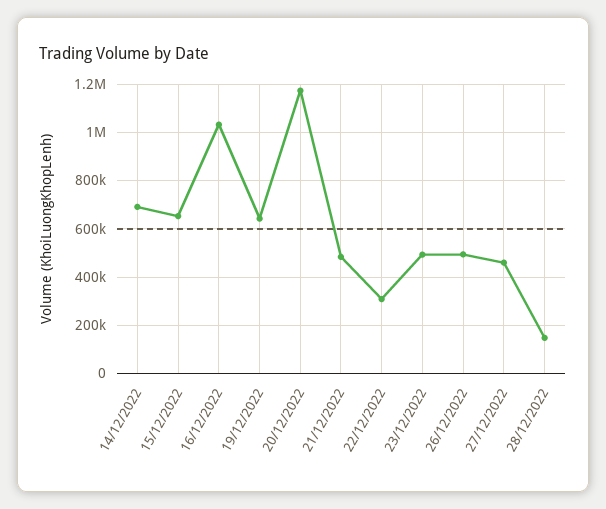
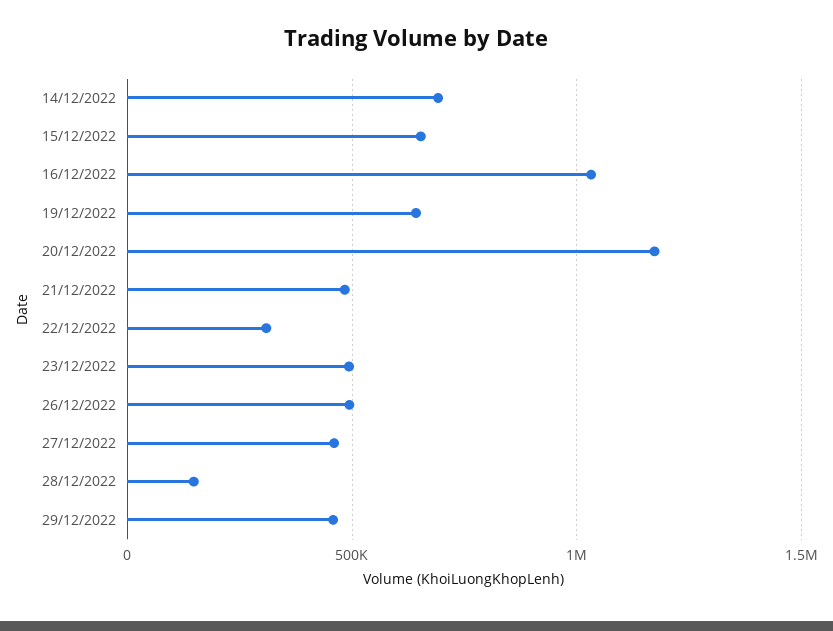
29/12/2022: none -> 450000

